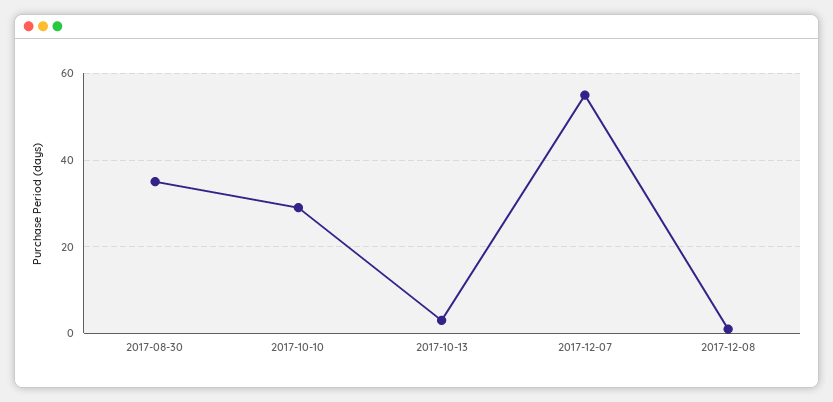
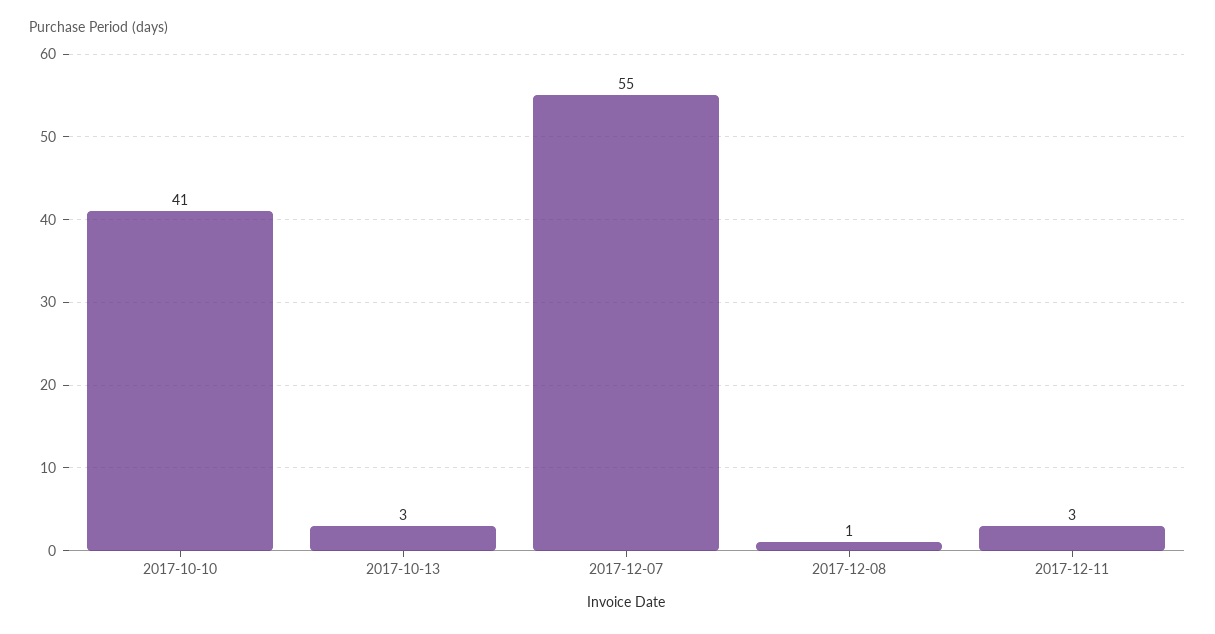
2017-08-30: 35 -> none
2017-10-10: 30 -> 41
2017-12-11: none -> 3

